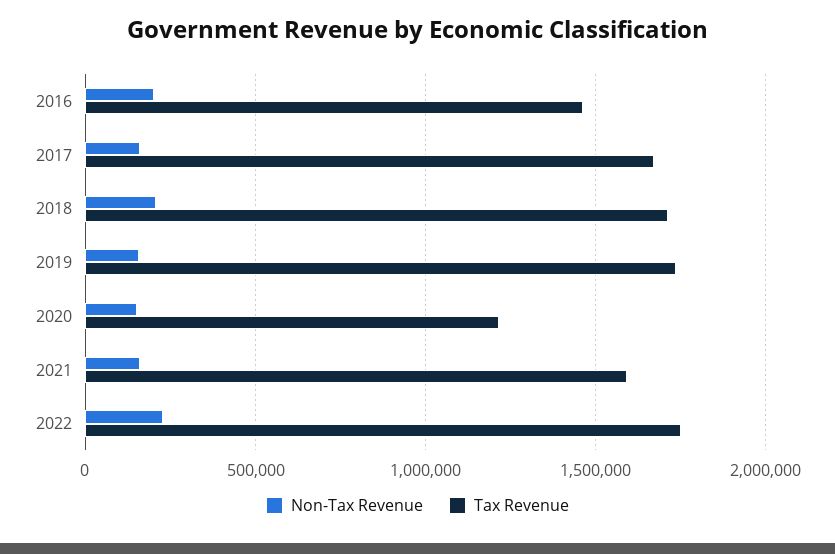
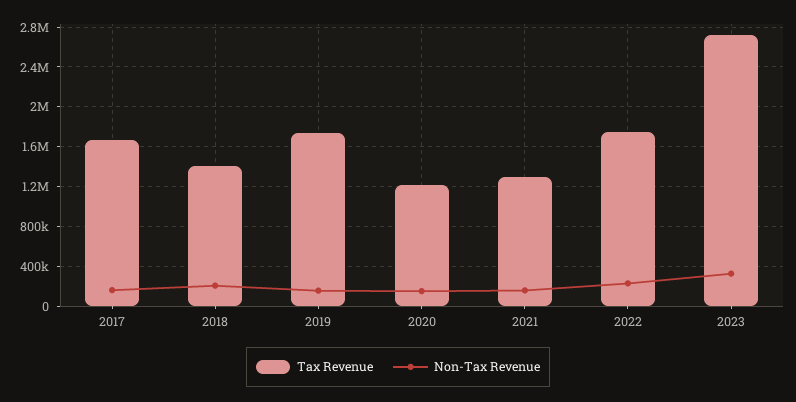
Non-Tax Revenue, 2016: 200000 -> none
Tax Revenue, 2016: 1450000 -> none
Tax Revenue, 2018: 1700000 -> 1400000
Tax Revenue, 2021: 1600000 -> 1300000
Tax Revenue, 2023: none -> 2700000
Non-Tax Revenue, 2023: none -> 300000

